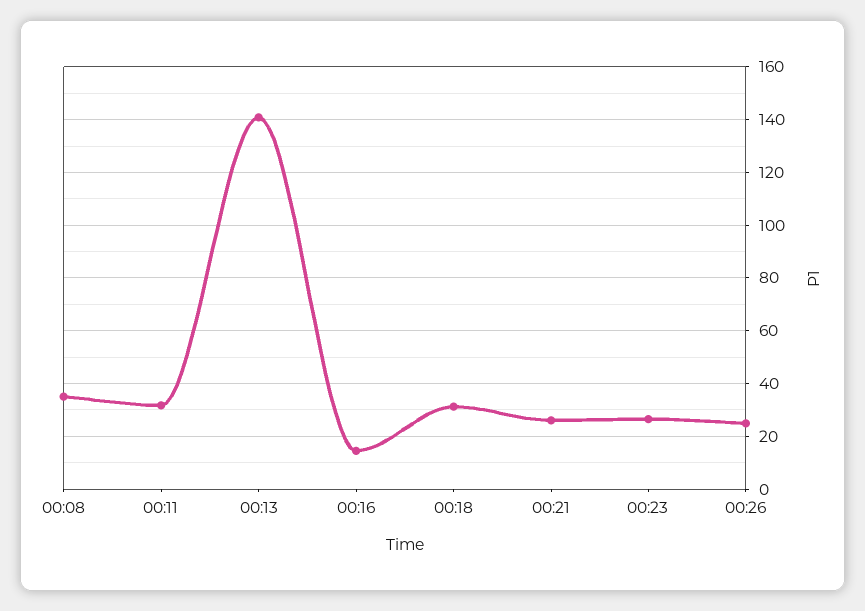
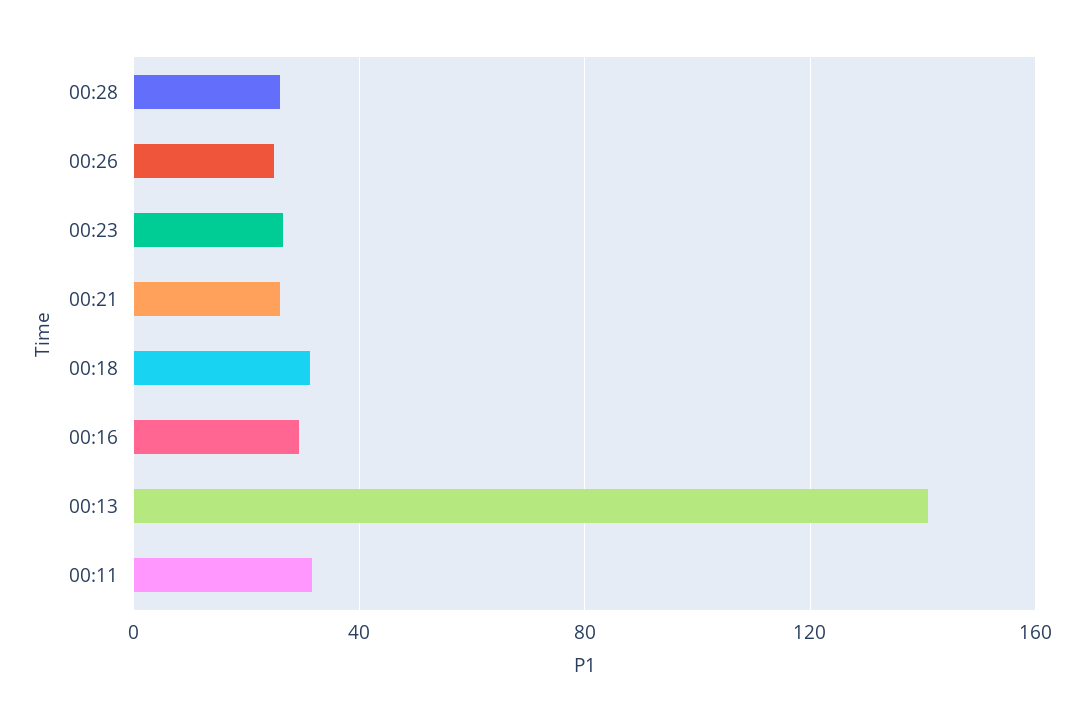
00:08: 35 -> none
00:16: 15 -> 30
00:28: none -> 25

